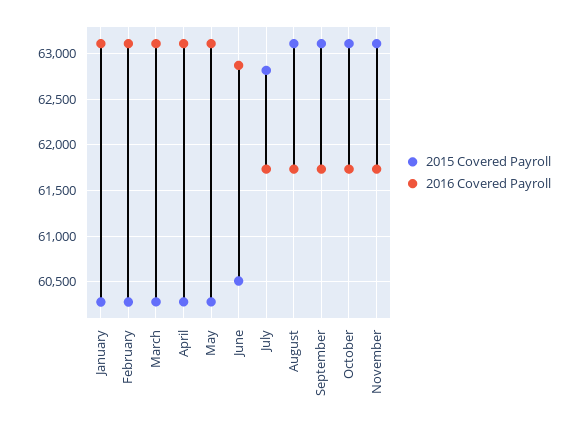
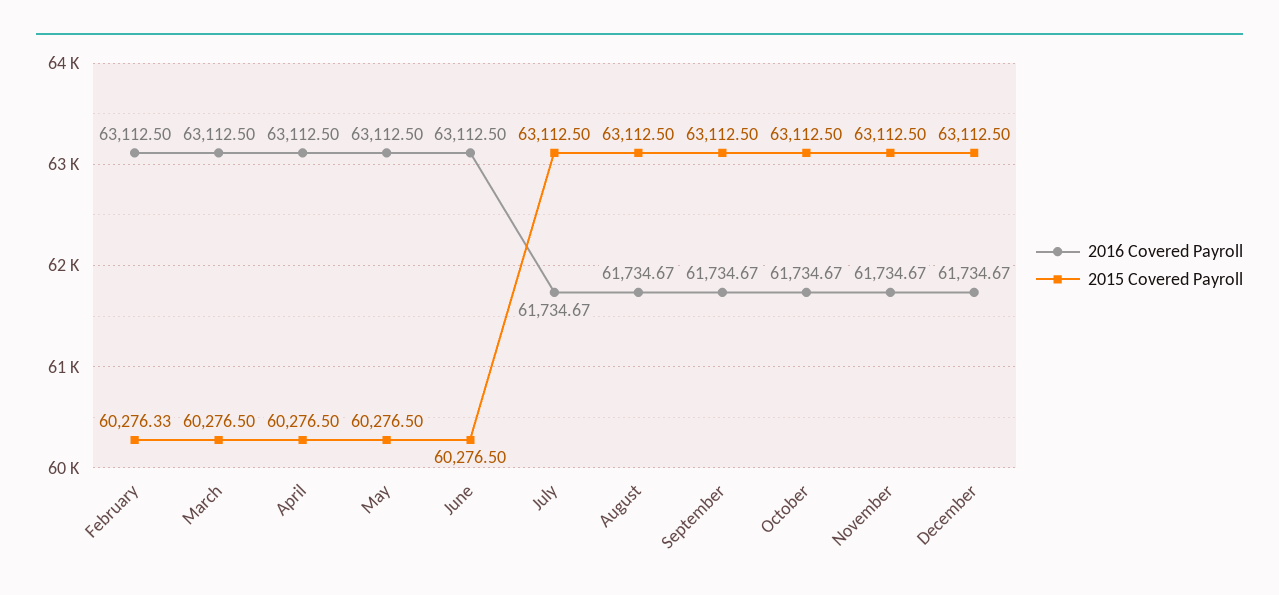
2015 Covered Payroll, January: 60300 -> none
2016 Covered Payroll, January: 63100 -> none
2015 Covered Payroll, June: 60500 -> 60276.5
2016 Covered Payroll, June: 62900 -> 63112.5
2015 Covered Payroll, July: 62800 -> 63112.5
2016 Covered Payroll, December: none -> 61734.67
2015 Covered Payroll, December: none -> 63112.5

